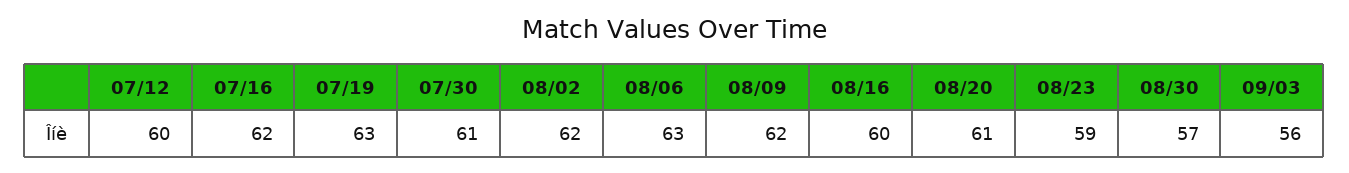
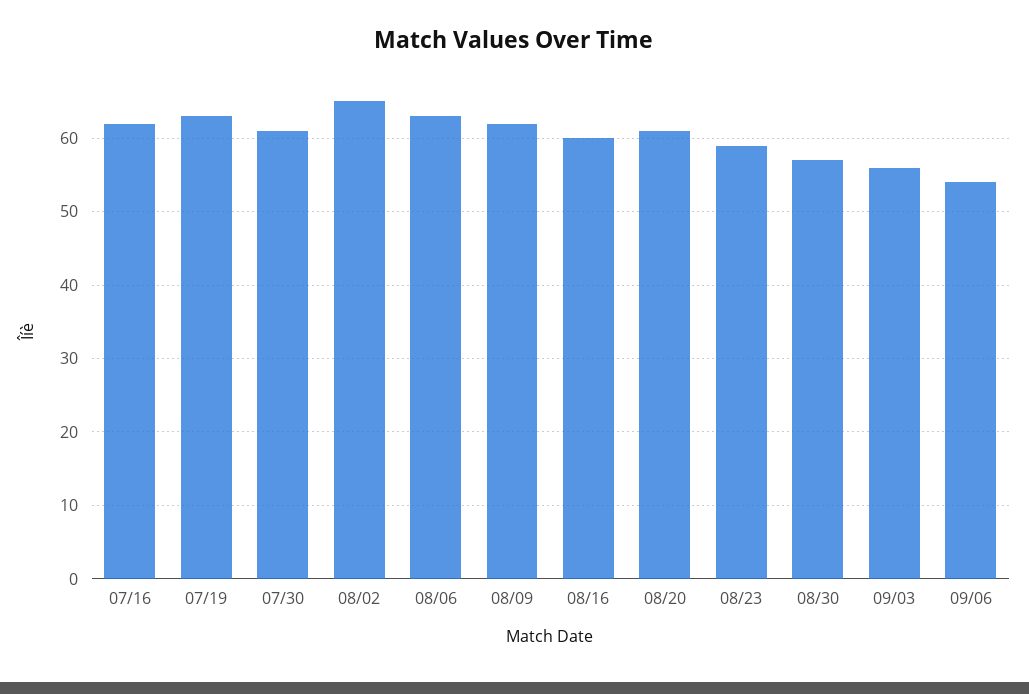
07/12: 60 -> none
08/02: 62 -> 65
09/06: none -> 54

